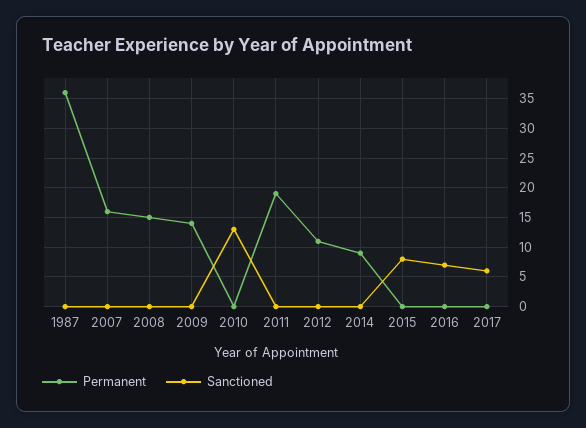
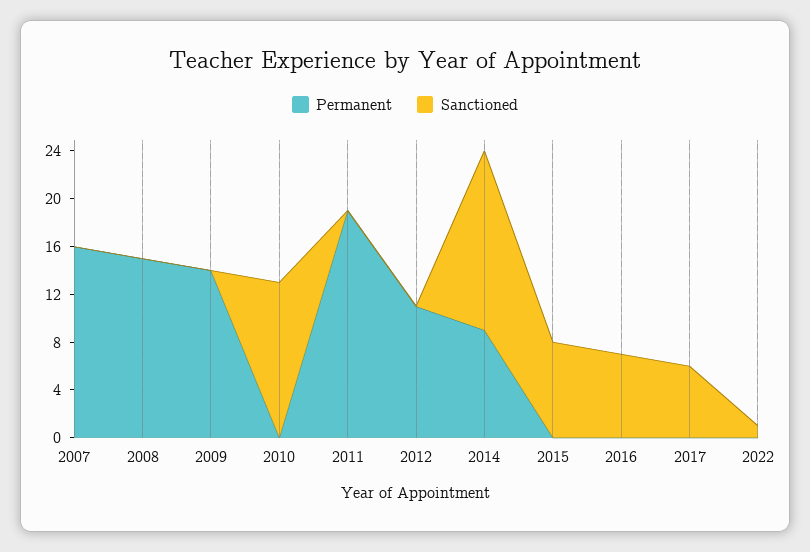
Permanent, 1987: 35 -> none
Sanctioned, 1987: 0 -> none
Sanctioned, 2014: 0 -> 15
Permanent, 2022: none -> 0
Sanctioned, 2022: none -> 1

